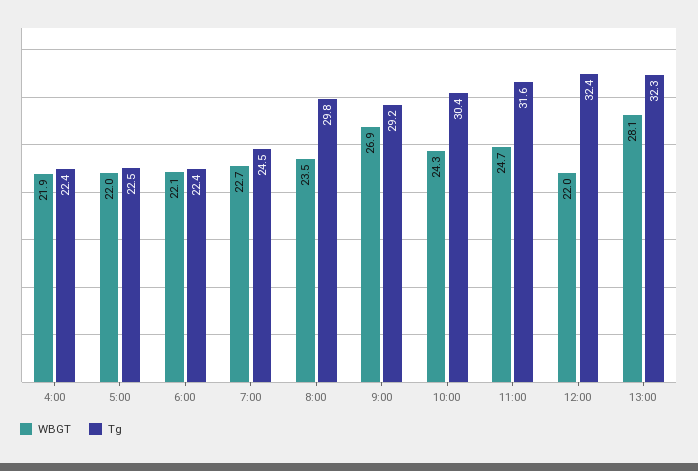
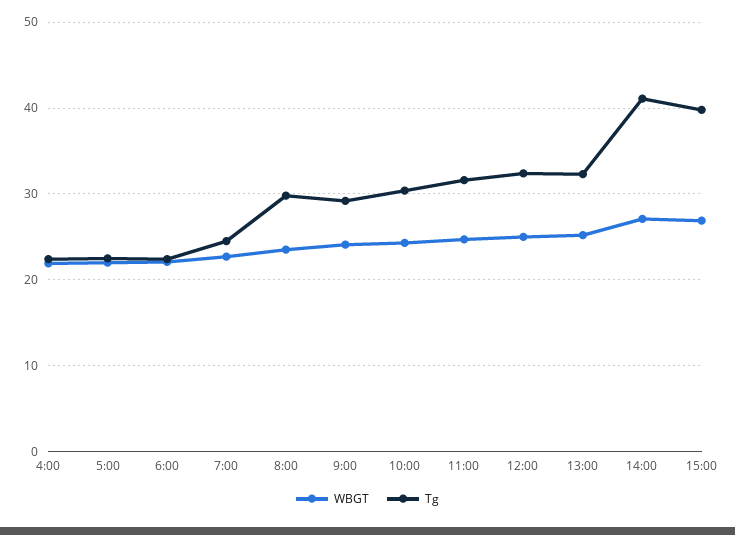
WBGT, 9:00: 26.9 -> 24
WBGT, 12:00: 22 -> 25
WBGT, 13:00: 28.1 -> 25
WBGT, 14:00: none -> 27
Tg, 14:00: none -> 41
WBGT, 15:00: none -> 27
Tg, 15:00: none -> 40

